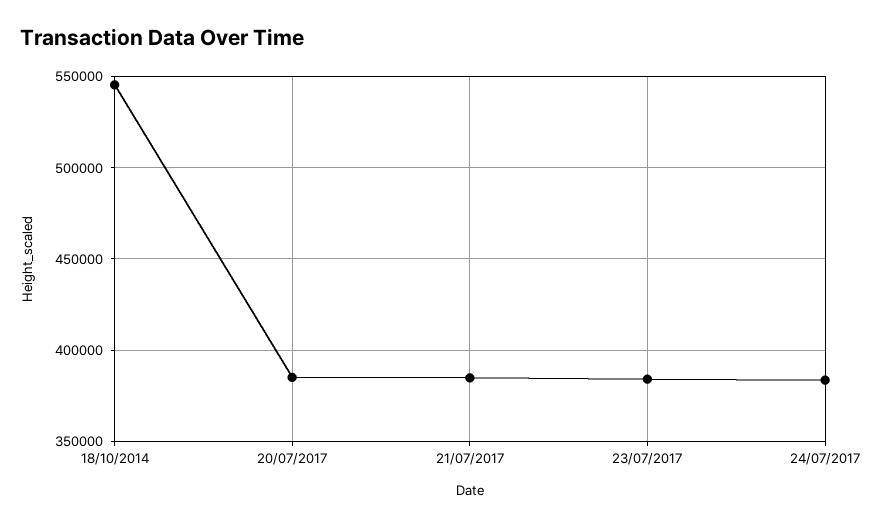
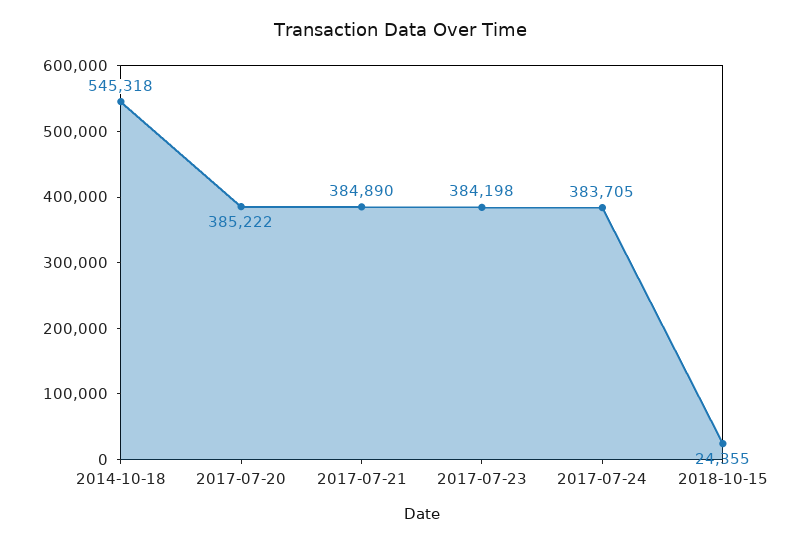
2018-10-15: none -> 24355

